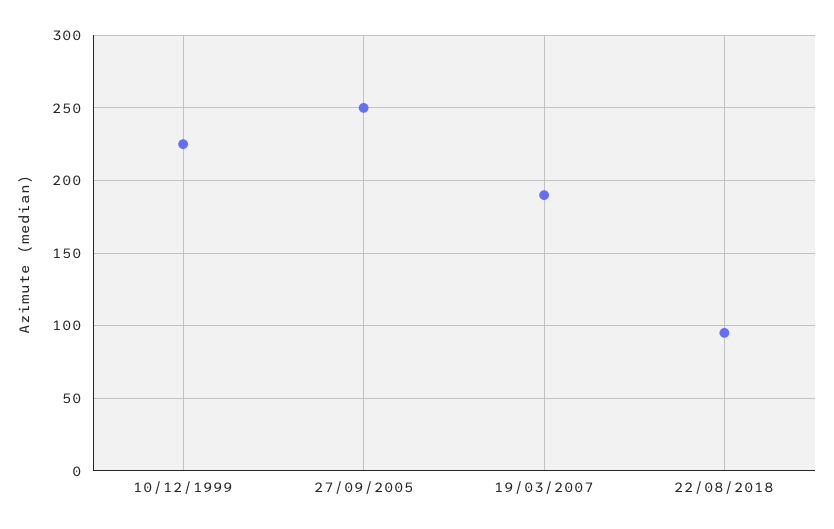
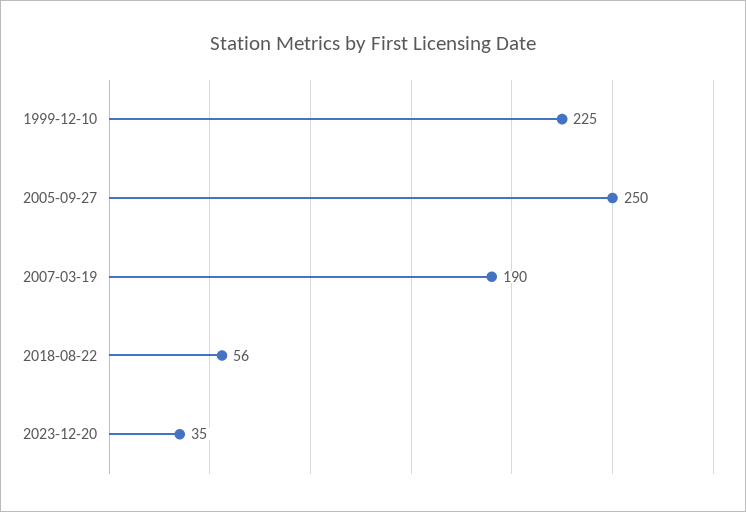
22/08/2018: 95 -> 56
2023-12-20: none -> 35

